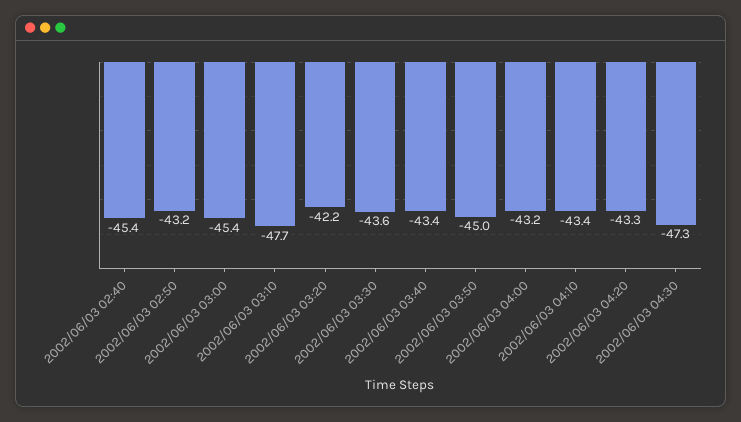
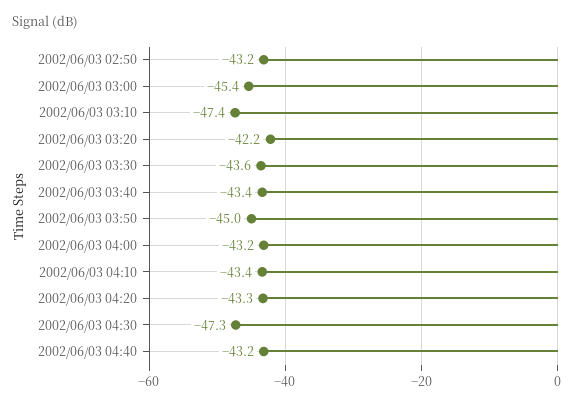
2002/06/03 02:40: -45.4 -> none
2002/06/03 03:10: -47.7 -> -47.4
2002/06/03 04:40: none -> -43.2

